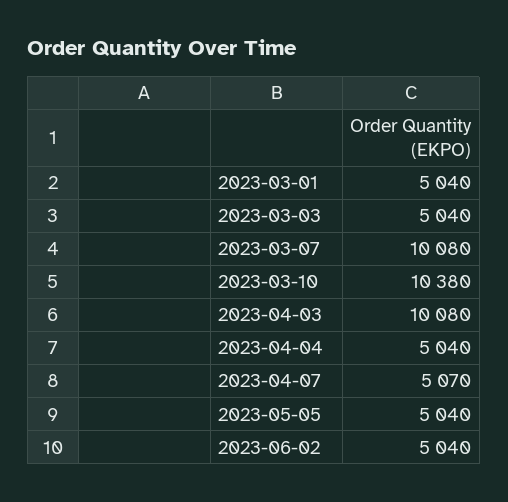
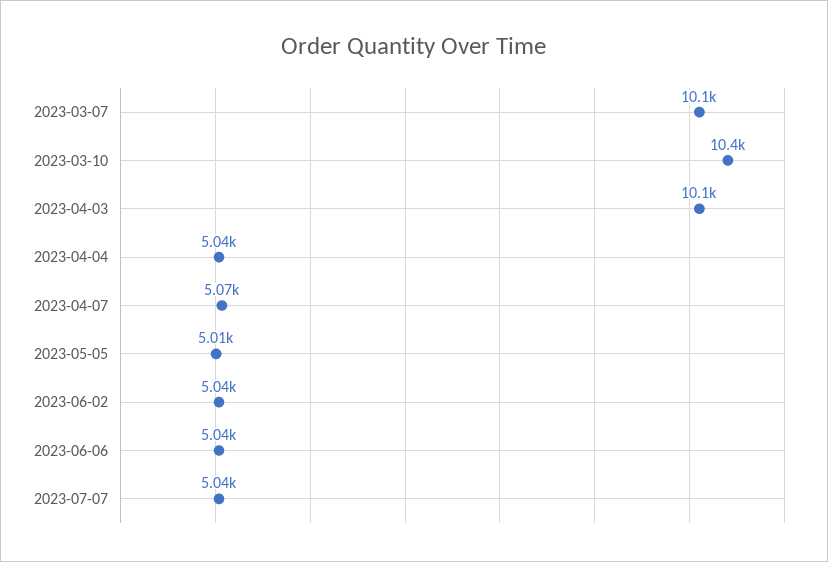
2023-03-01: 5040 -> none
2023-03-03: 5040 -> none
2023-05-05: 5040 -> 5010
2023-06-06: none -> 5040
2023-07-07: none -> 5040

